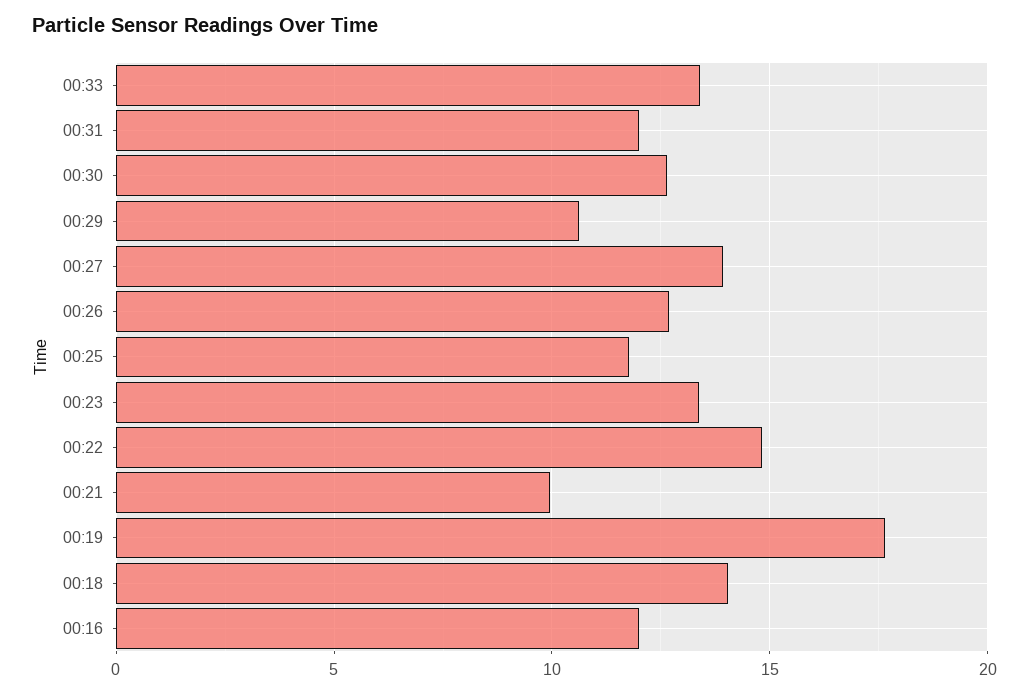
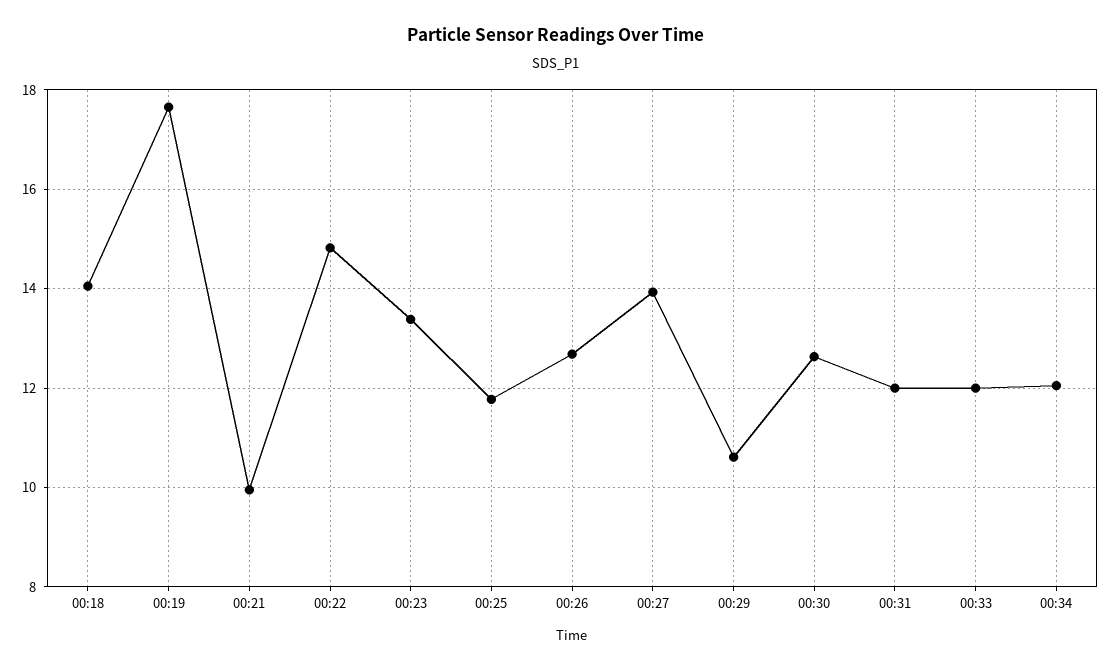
00:33: 13.5 -> 12
00:16: 12 -> none
00:34: none -> 12

